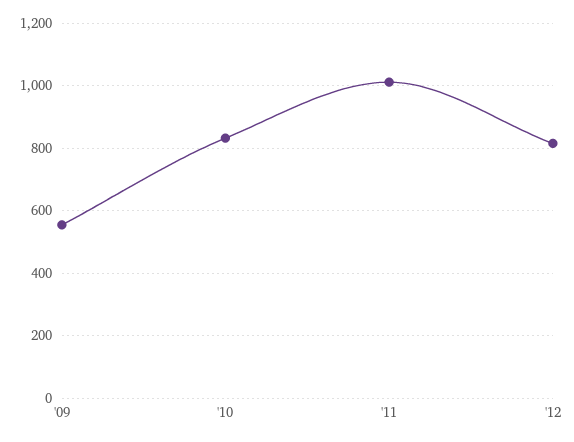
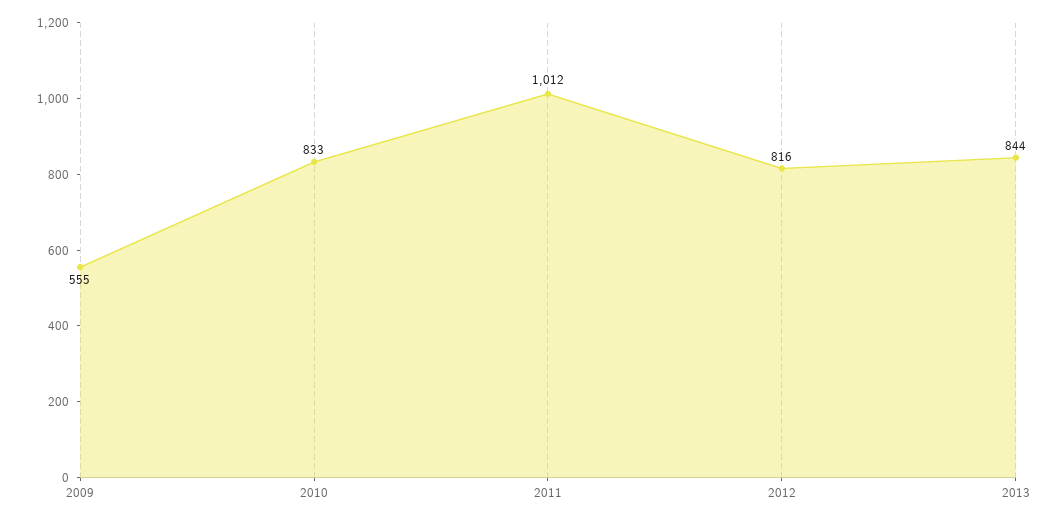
2013: none -> 844

